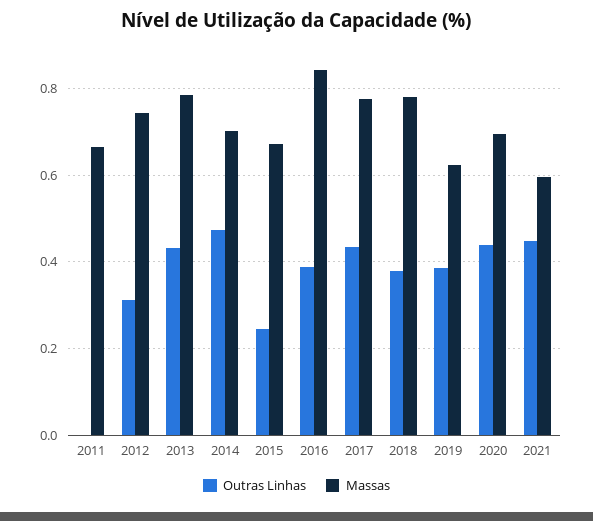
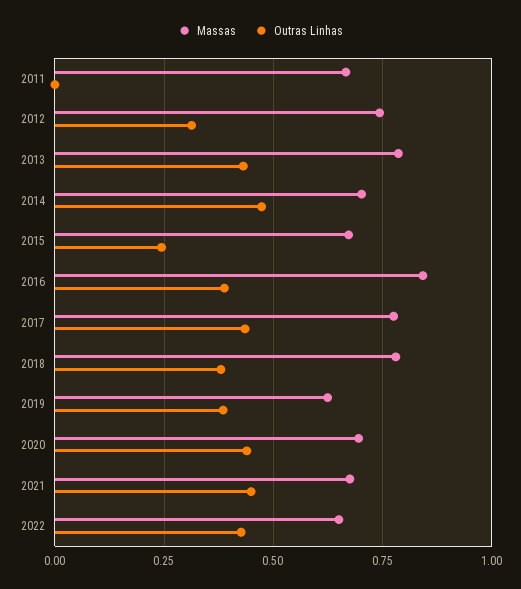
Massas, 2021: 0.6 -> 0.675
Massas, 2022: none -> 0.65
Outras Linhas, 2022: none -> 0.425

